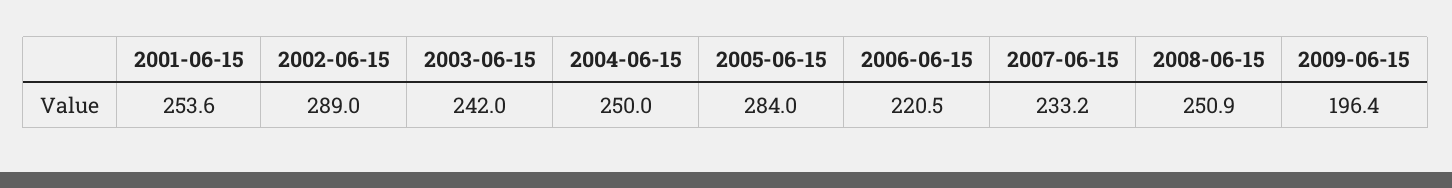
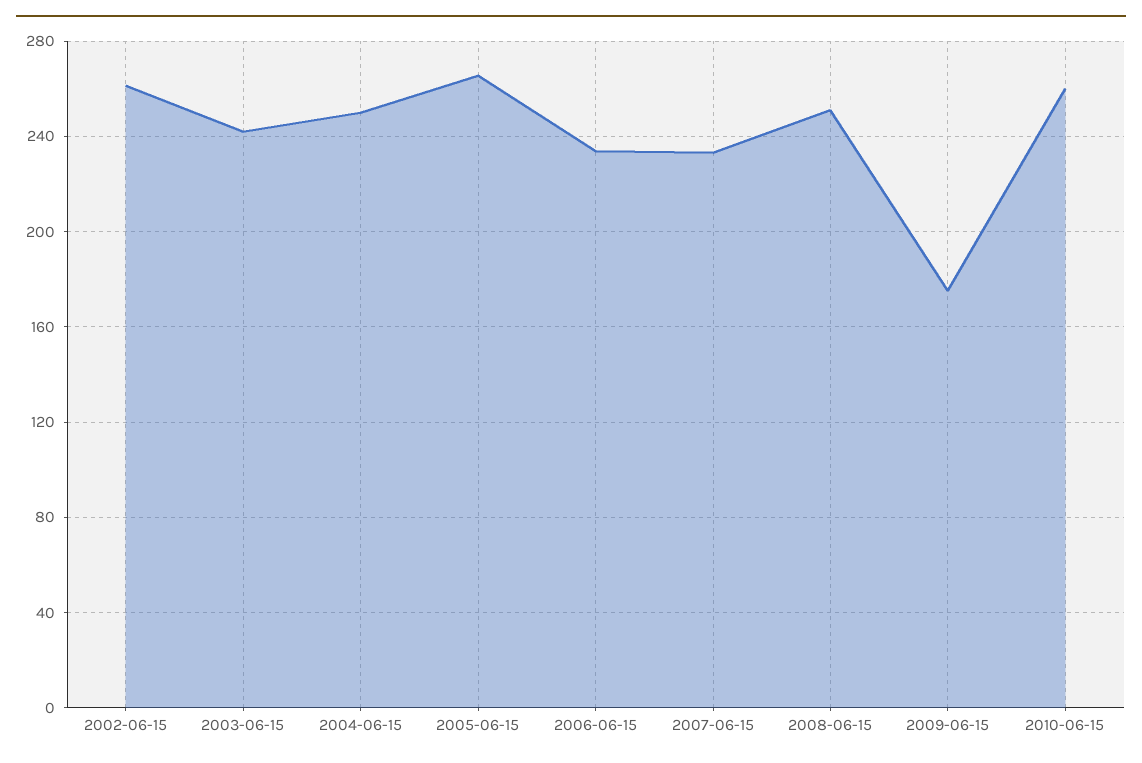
2001-06-15: 253.6 -> none
2002-06-15: 289 -> 260
2005-06-15: 284 -> 265
2006-06-15: 220.5 -> 235
2009-06-15: 196.4 -> 175
2010-06-15: none -> 260

